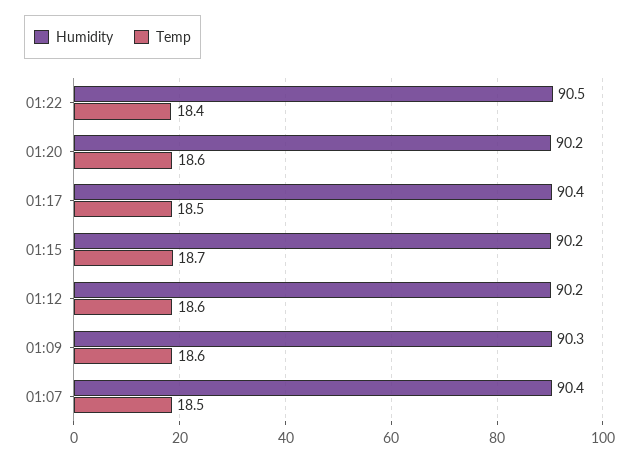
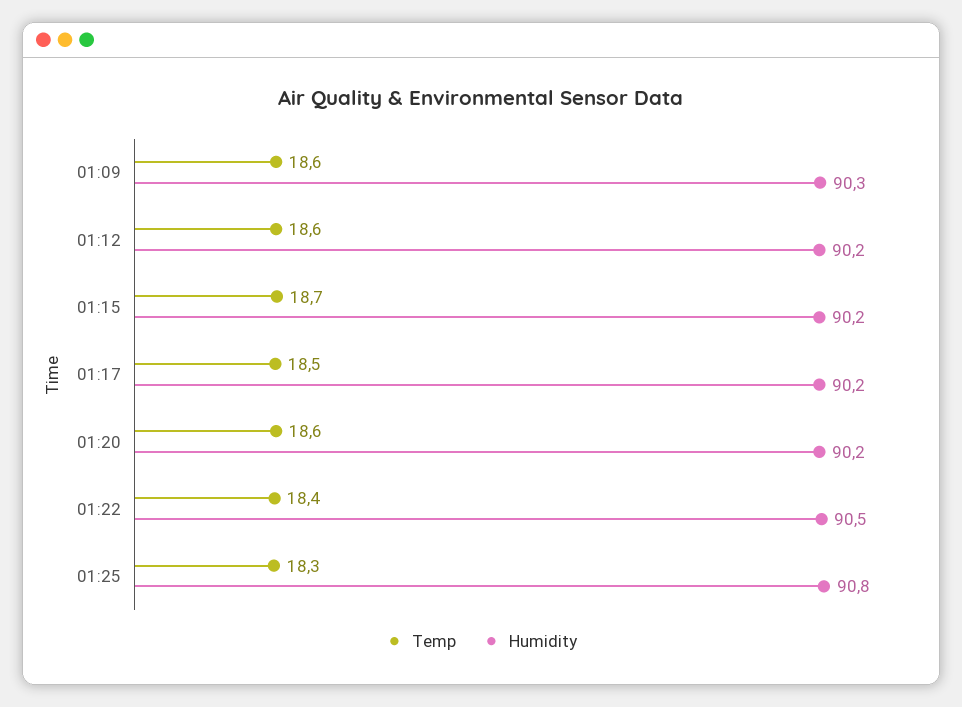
Humidity, 01:17: 90.4 -> 90.2
Humidity, 01:07: 90.4 -> none
Temp, 01:07: 18.5 -> none
Temp, 01:25: none -> 18.3
Humidity, 01:25: none -> 90.8

